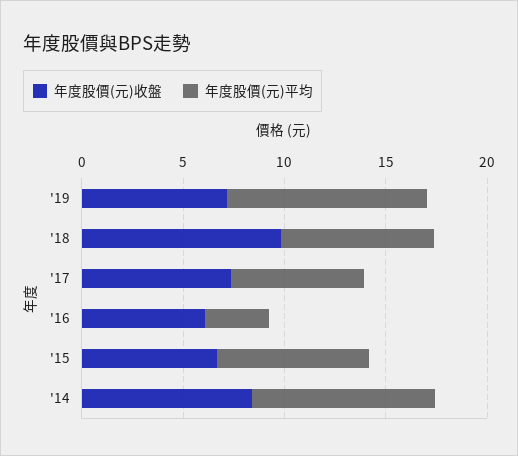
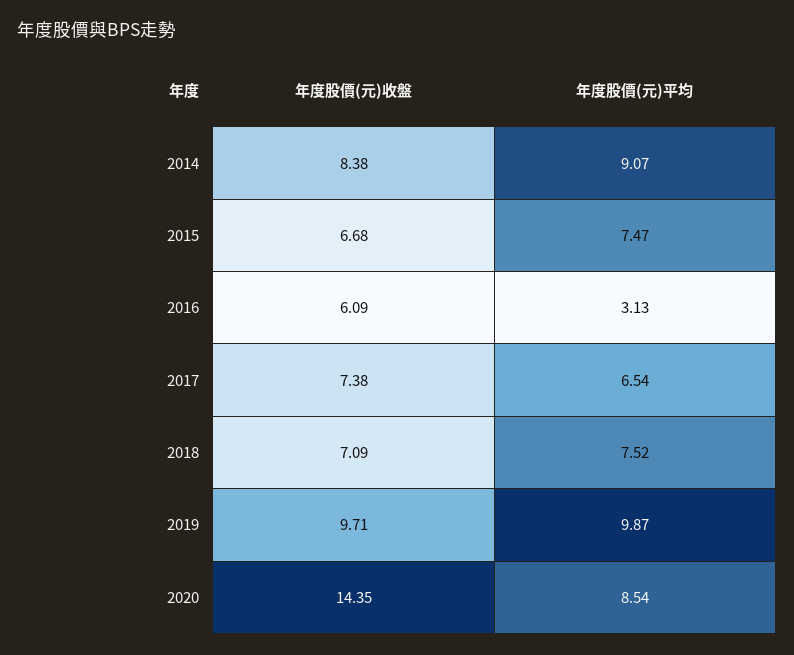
年度股價(元)收盤, '19: 7 -> 9.71
年度股價(元)收盤, '18: 10 -> 7.09
年度股價(元)收盤, 2020: none -> 14.35
年度股價(元)平均, 2020: none -> 8.54

